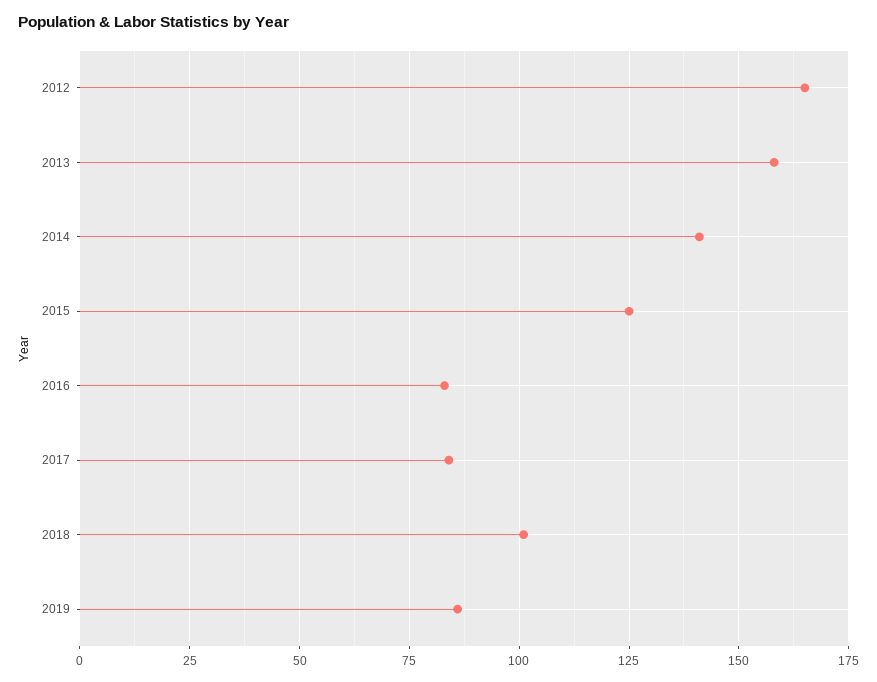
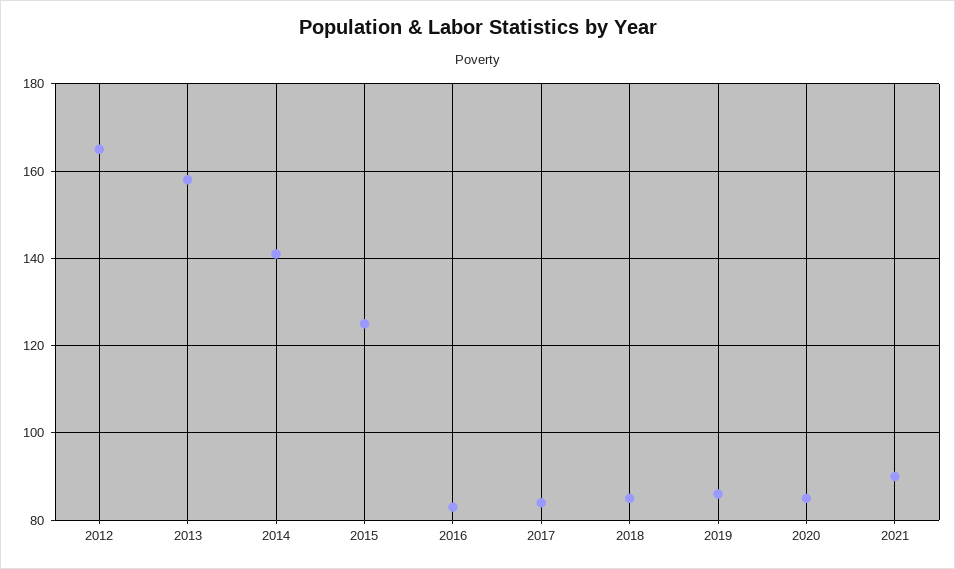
2018: 100 -> 85
2020: none -> 85
2021: none -> 90

